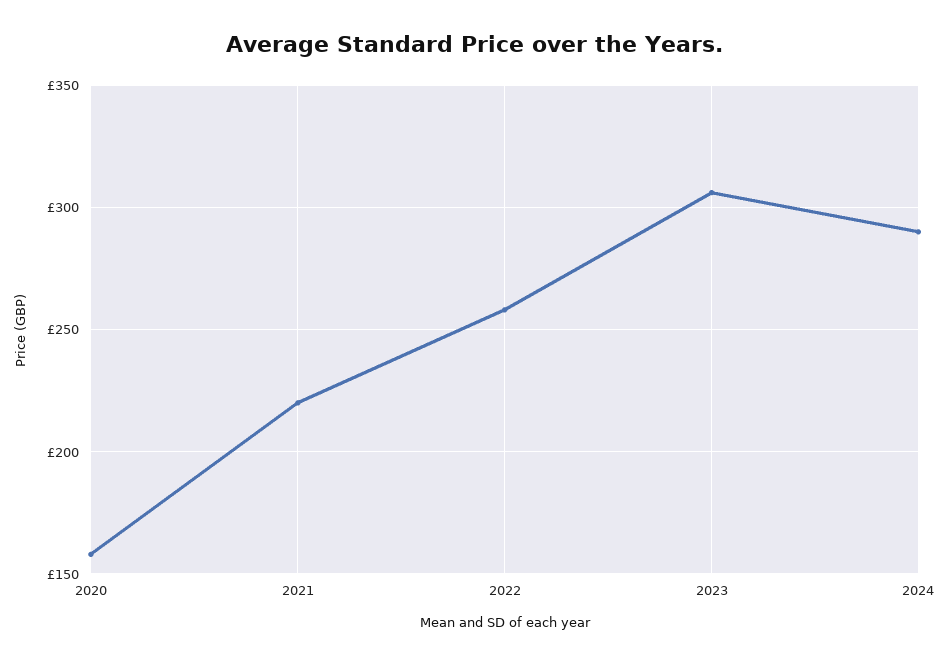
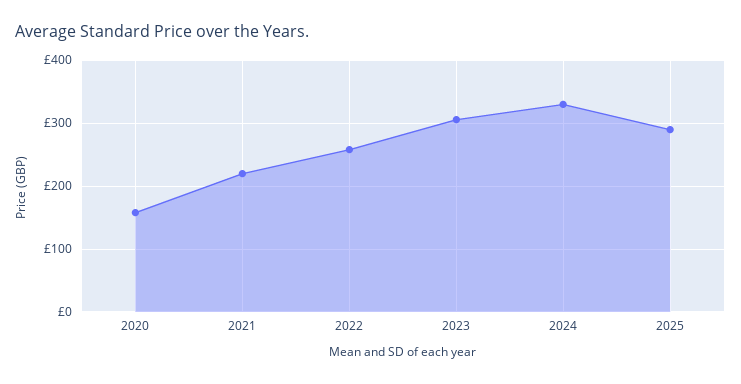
2024: 290 -> 330
2025: none -> 290

